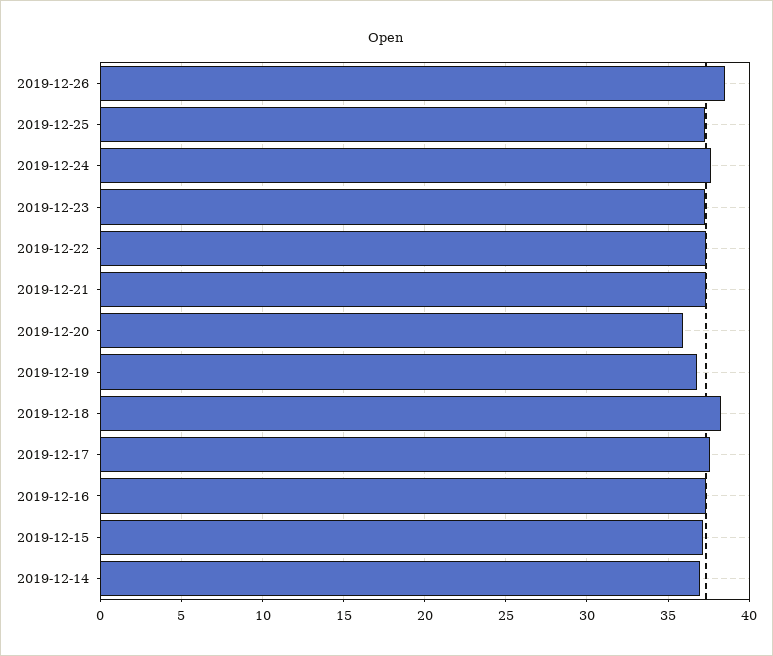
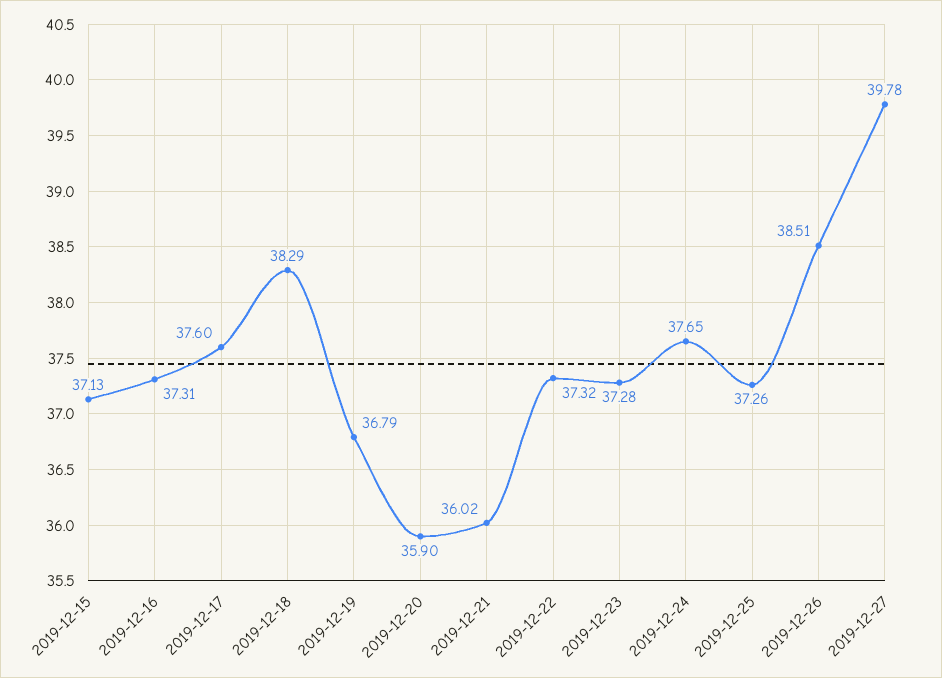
2019-12-21: 37.5 -> 36.02
2019-12-14: 37 -> none
2019-12-27: none -> 39.78

